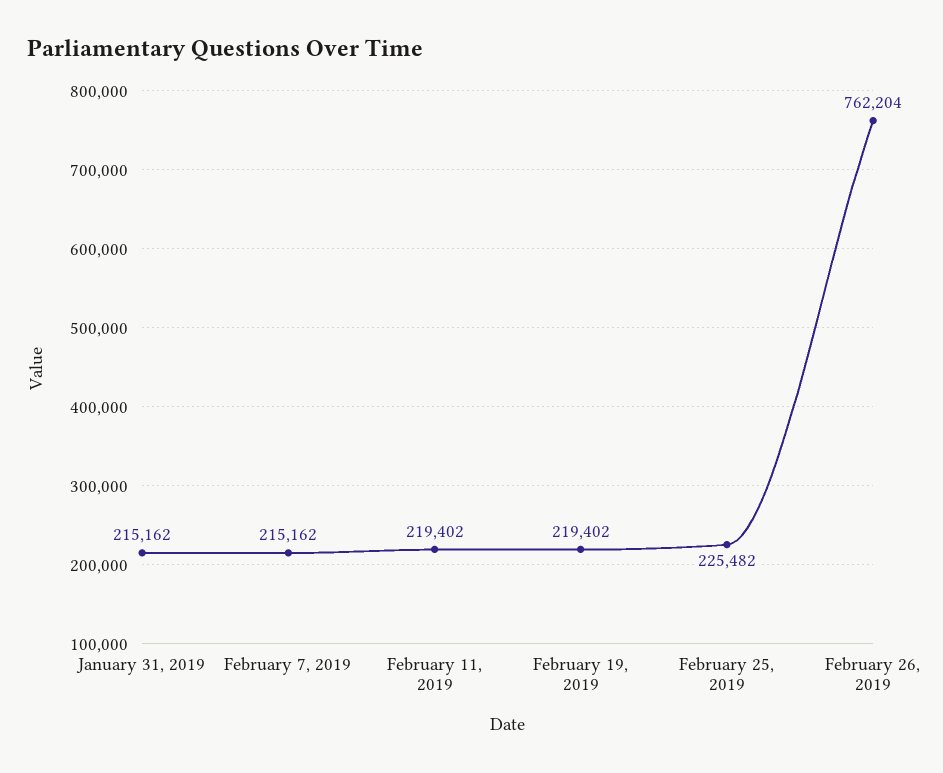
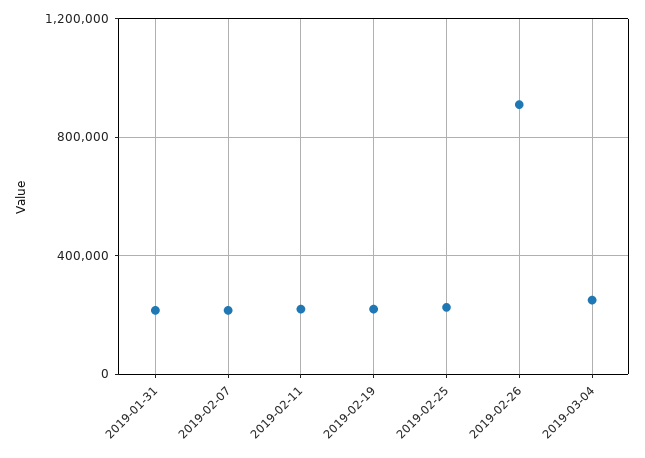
February 26, 2019: 762204 -> 900000
2019-03-04: none -> 250000

